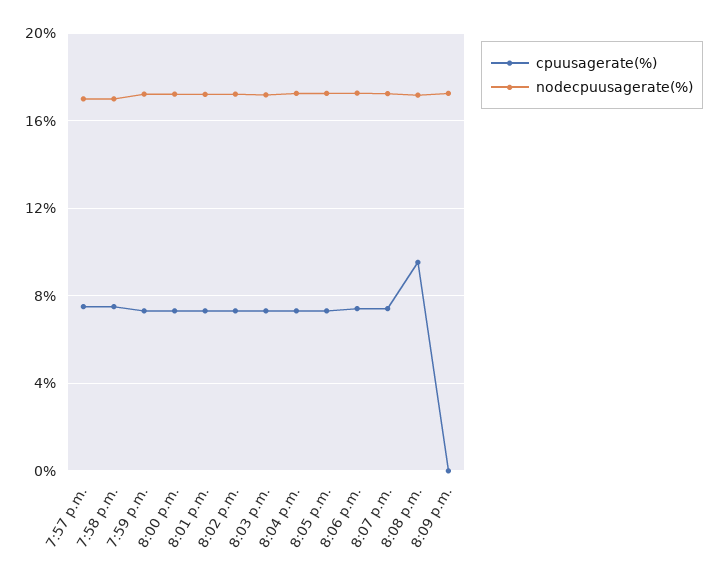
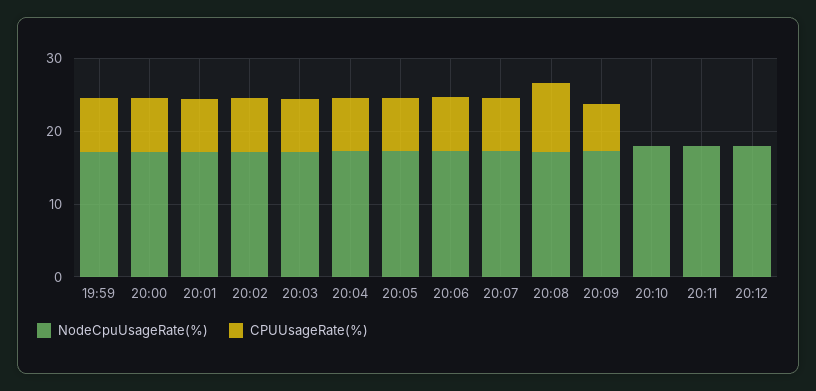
cpuusagerate(%), 7:57 p.m.: 7.5 -> none
nodecpuusagerate(%), 7:57 p.m.: 17 -> none
cpuusagerate(%), 7:58 p.m.: 7.5 -> none
nodecpuusagerate(%), 7:58 p.m.: 17 -> none
cpuusagerate(%), 8:09 p.m.: 0 -> 6
nodecpuusagerate(%), 20:10: none -> 18
cpuusagerate(%), 20:10: none -> 0
nodecpuusagerate(%), 20:11: none -> 18
cpuusagerate(%), 20:11: none -> 0
nodecpuusagerate(%), 20:12: none -> 18
cpuusagerate(%), 20:12: none -> 0

